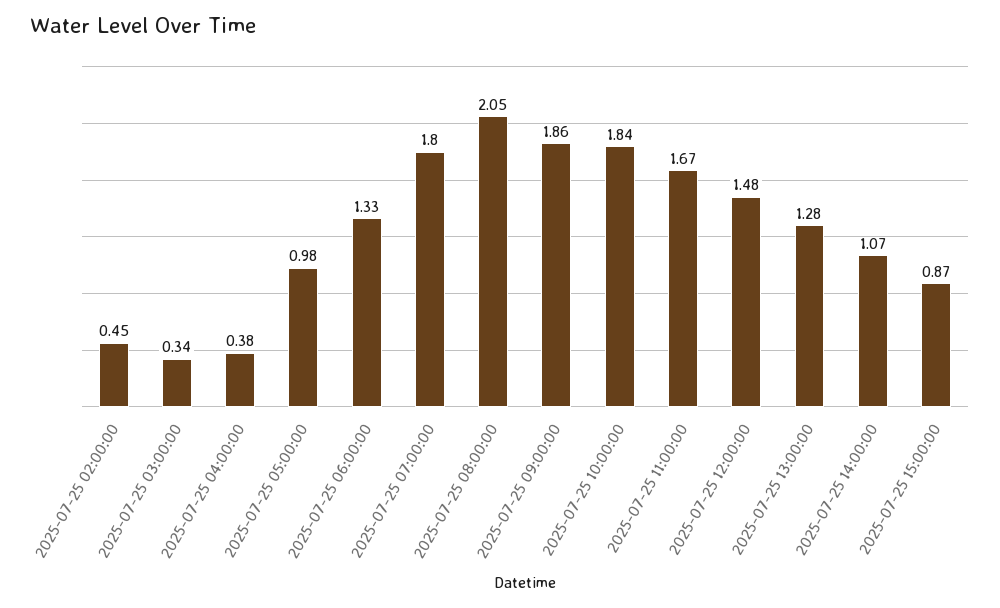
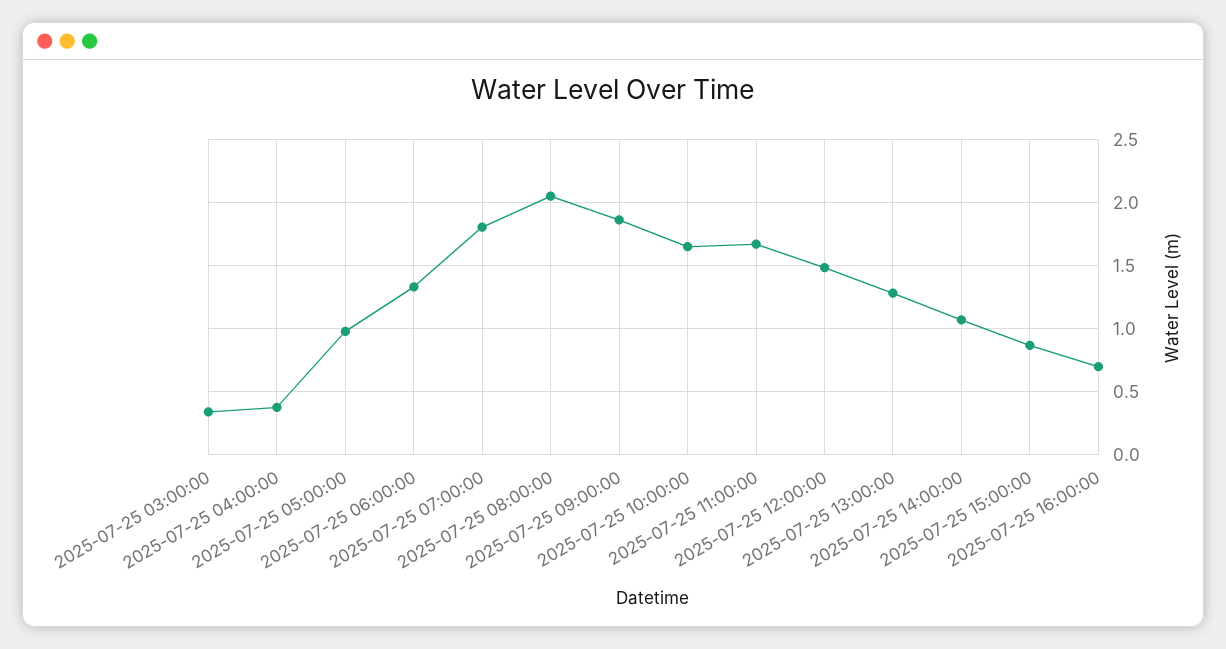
2025-07-25 02:00:00: 0.45 -> none
2025-07-25 10:00:00: 1.84 -> 1.65
2025-07-25 16:00:00: none -> 0.7

